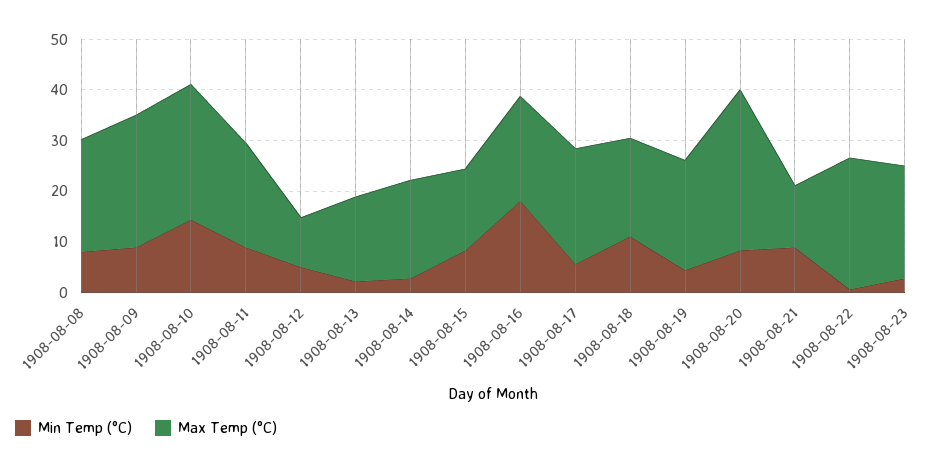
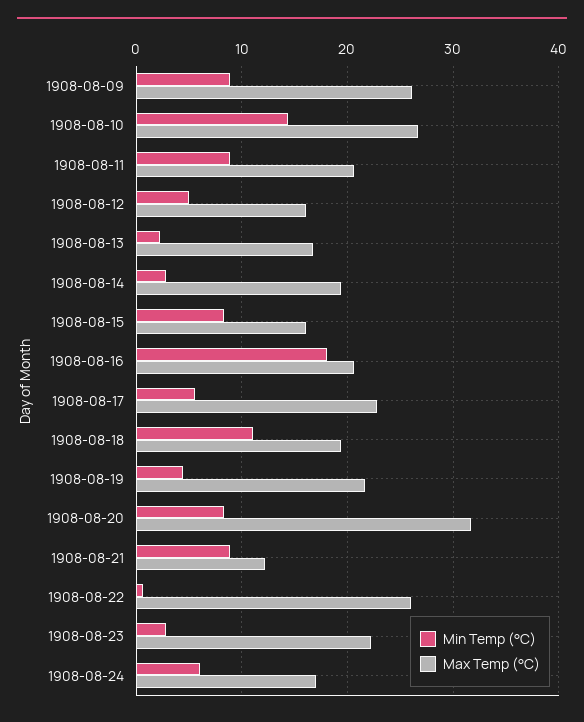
Min Temp (°C), 1908-08-08: 8 -> none
Max Temp (°C), 1908-08-08: 22 -> none
Max Temp (°C), 1908-08-12: 10 -> 16
Min Temp (°C), 1908-08-24: none -> 6
Max Temp (°C), 1908-08-24: none -> 17

